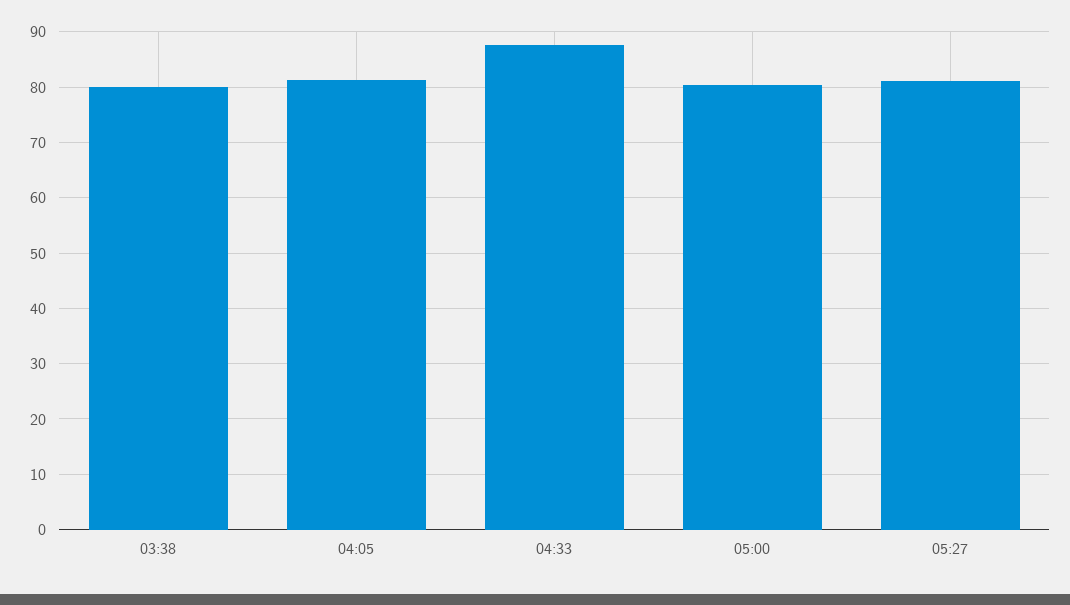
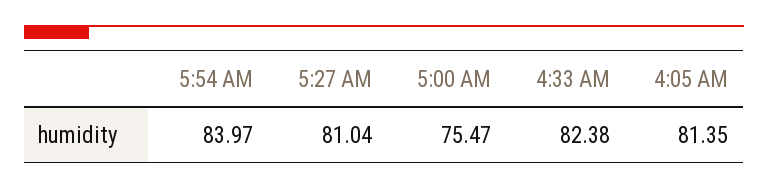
03:38: 80 -> none
04:33: 88 -> 82.38
05:00: 80 -> 75.47
5:54 AM: none -> 83.97

